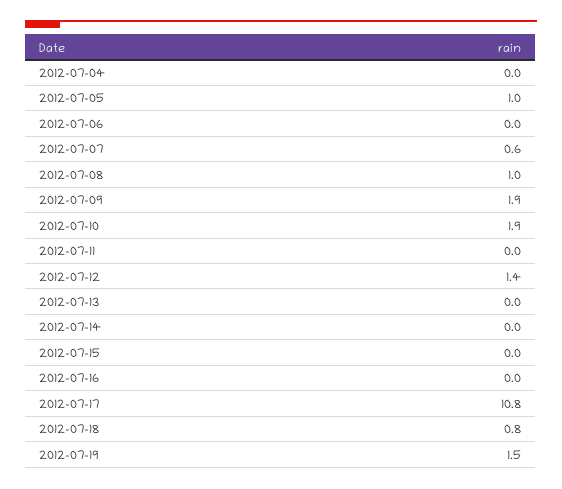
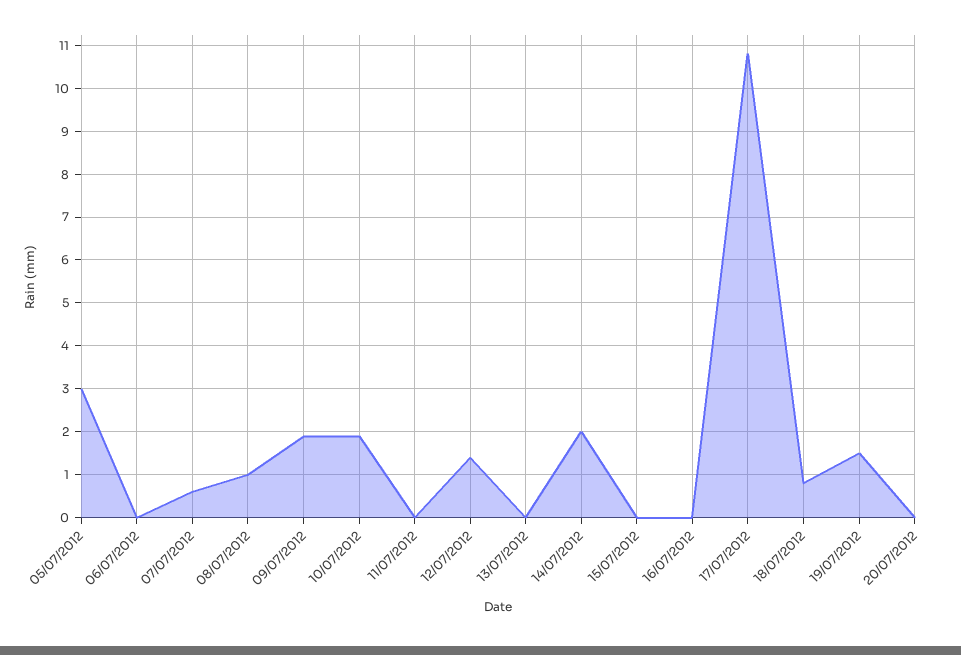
2012-07-04: 0 -> none
2012-07-05: 1 -> 3
2012-07-14: 0 -> 2
20/07/2012: none -> 0

